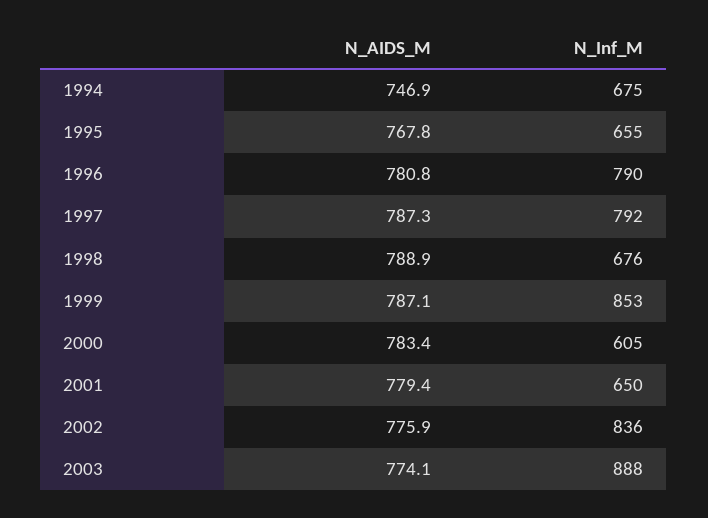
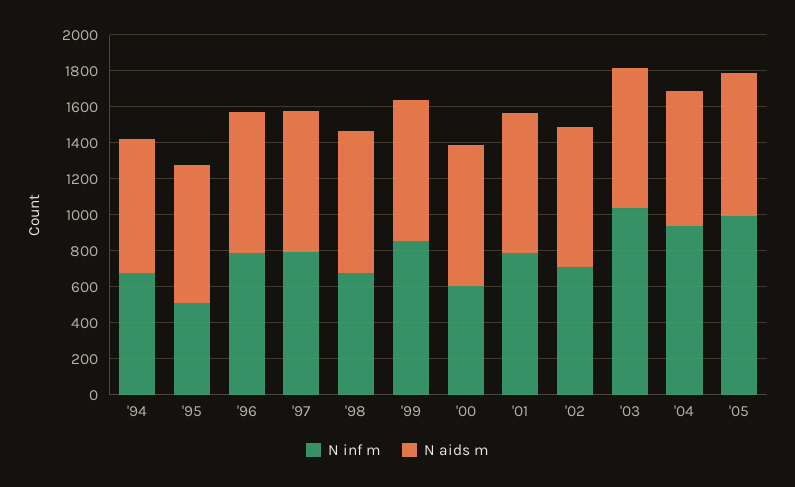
N_Inf_M, 1995: 655 -> 500
N_Inf_M, 2001: 650 -> 800
N_Inf_M, 2002: 836 -> 700
N_Inf_M, 2003: 888 -> 1050
N_Inf_M, '04: none -> 950
N_AIDS_M, '04: none -> 750
N_Inf_M, '05: none -> 1000
N_AIDS_M, '05: none -> 800

